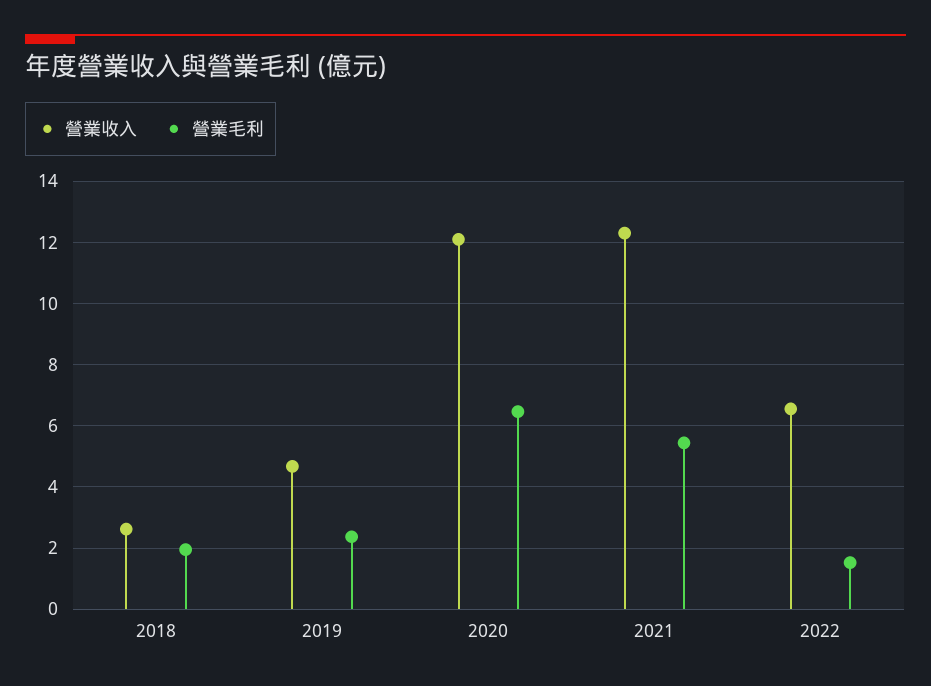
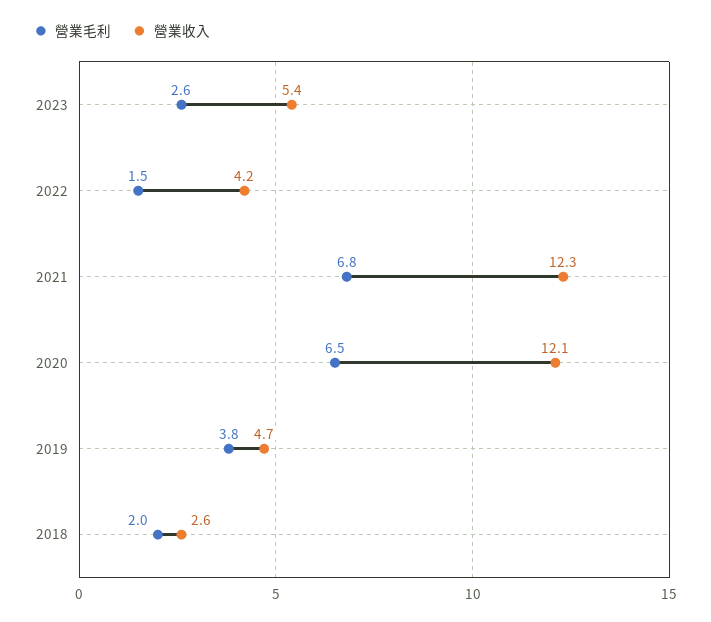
營業毛利, 2019: 2.4 -> 3.8
營業毛利, 2021: 5.4 -> 6.8
營業收入, 2022: 6.6 -> 4.2
營業毛利, 2023: none -> 2.6
營業收入, 2023: none -> 5.4

